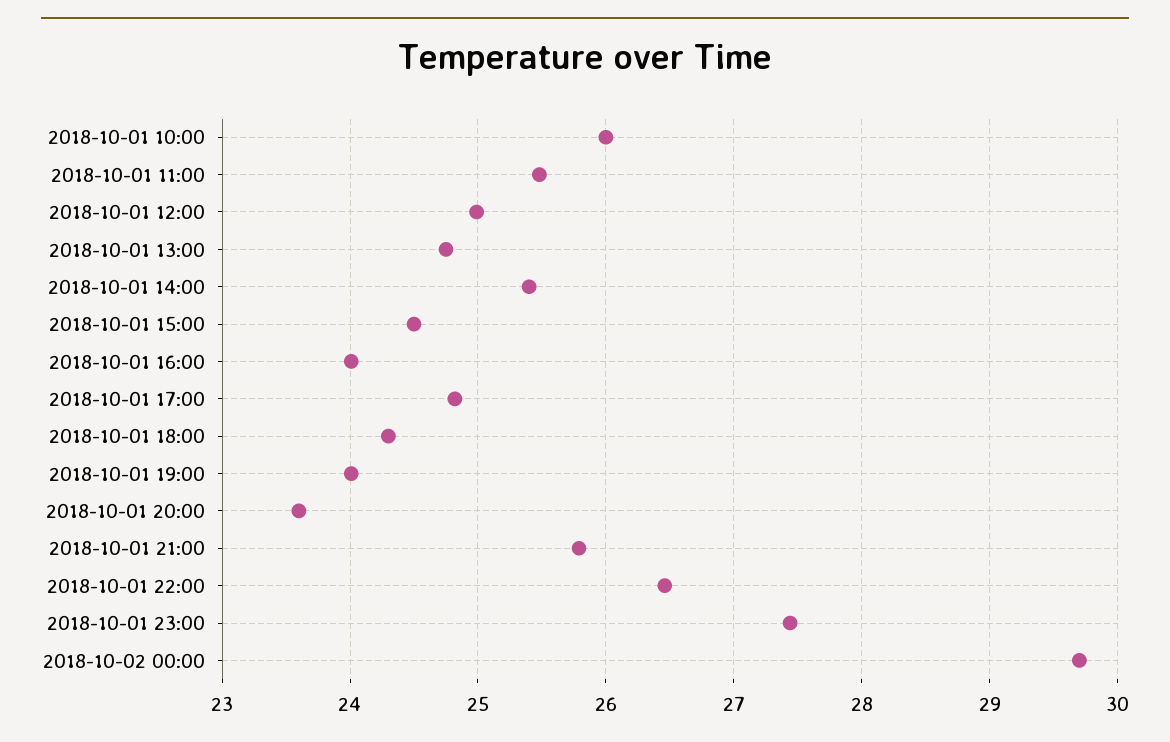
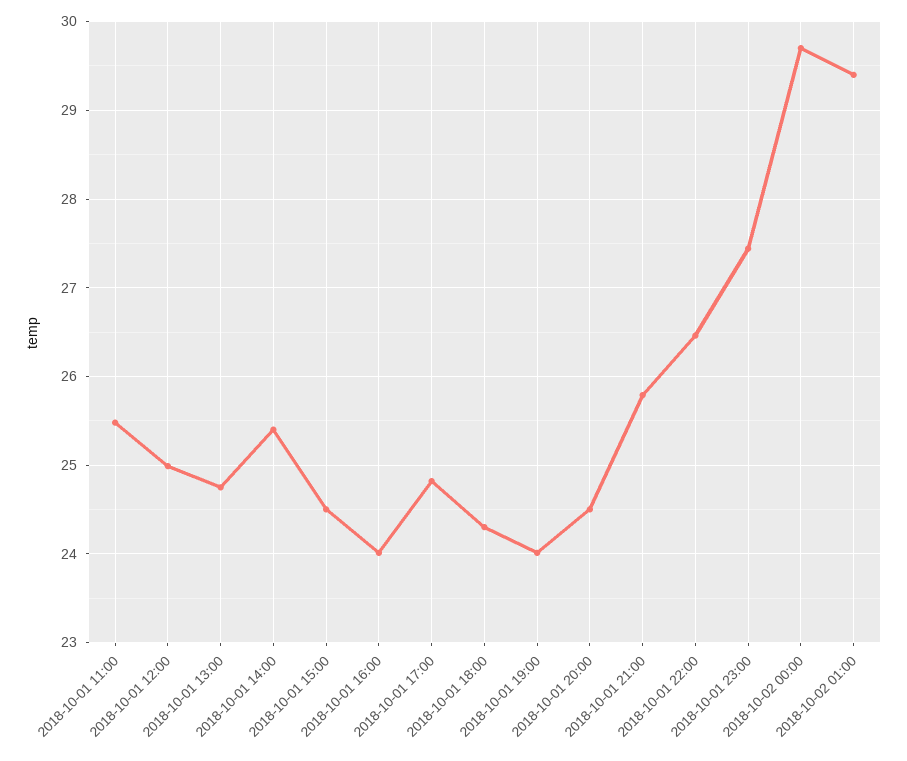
2018-10-01 10:00: 26 -> none
2018-10-01 20:00: 23.6 -> 24.5
2018-10-02 01:00: none -> 29.4

